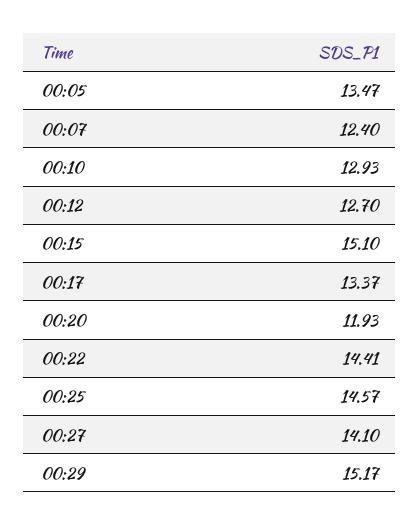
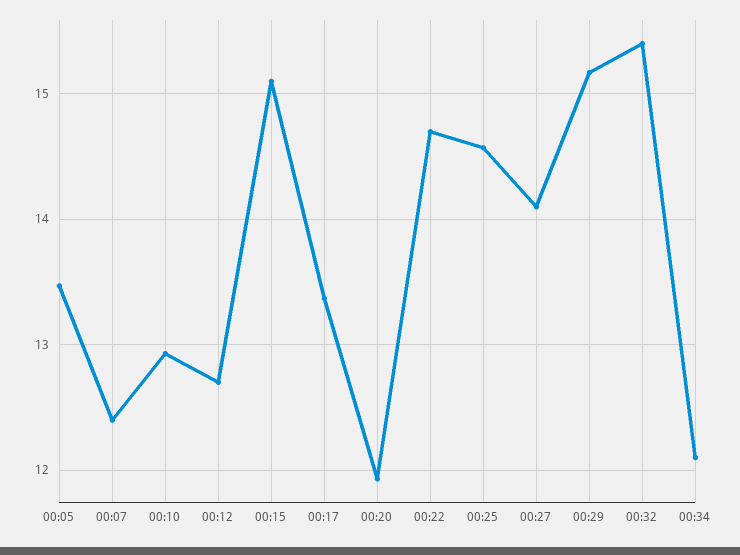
00:22: 14.41 -> 14.7
00:32: none -> 15.4
00:34: none -> 12.1

